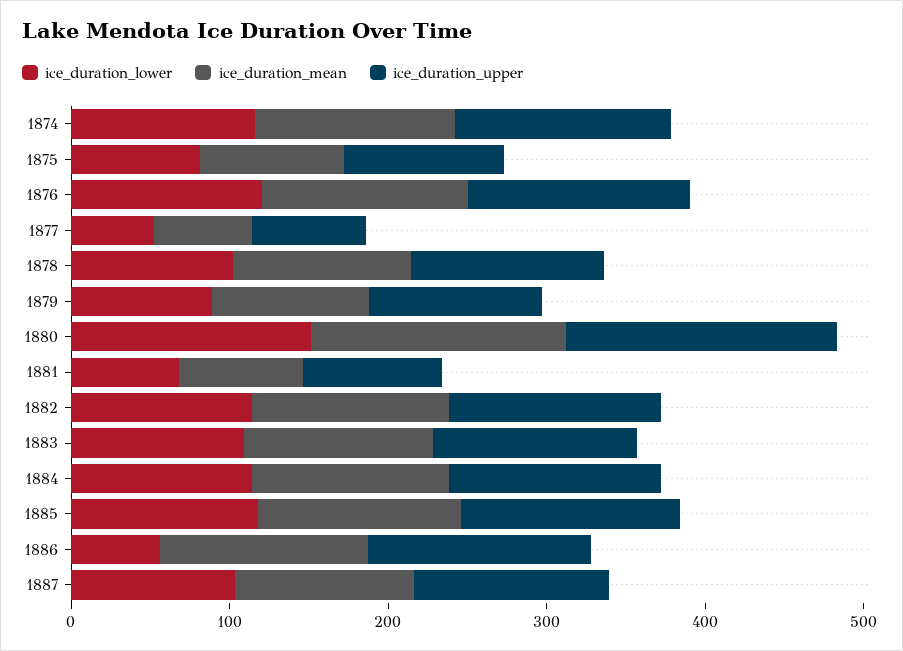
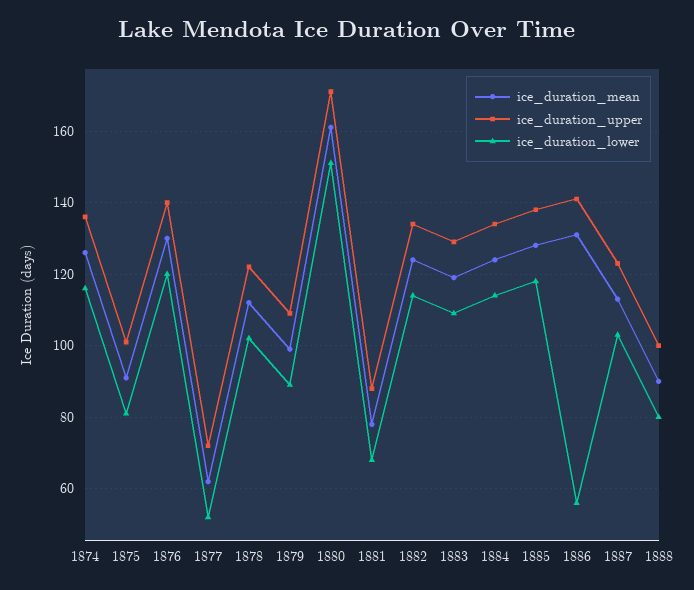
ice_duration_mean, 1888: none -> 90
ice_duration_upper, 1888: none -> 100
ice_duration_lower, 1888: none -> 80

